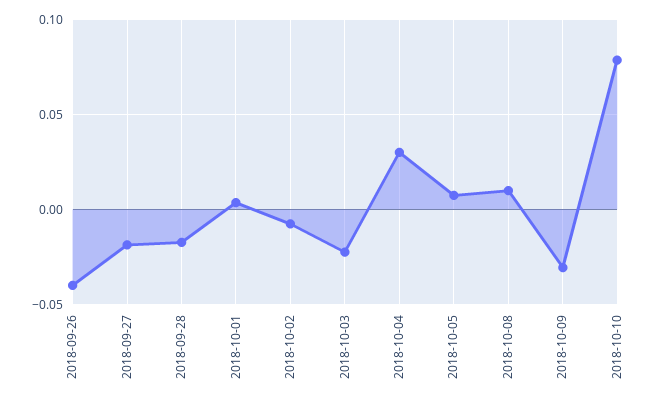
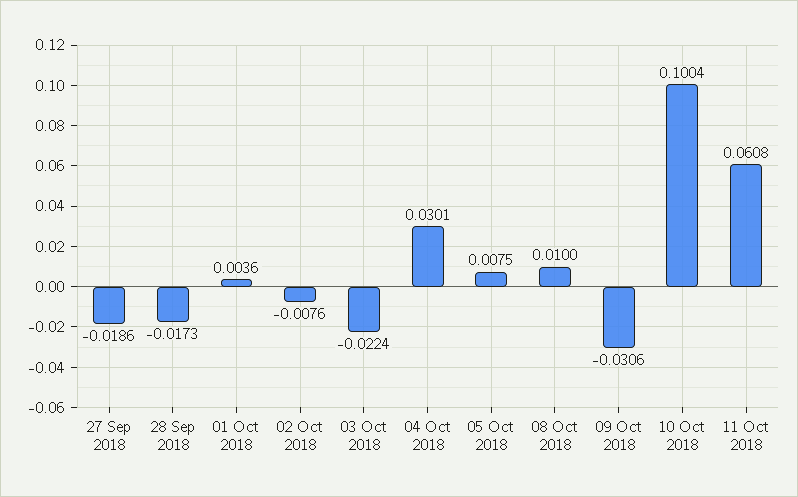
2018-09-26: -0.04 -> none
2018-10-10: 0.08 -> 0.1004
11 Oct 2018: none -> 0.0608

